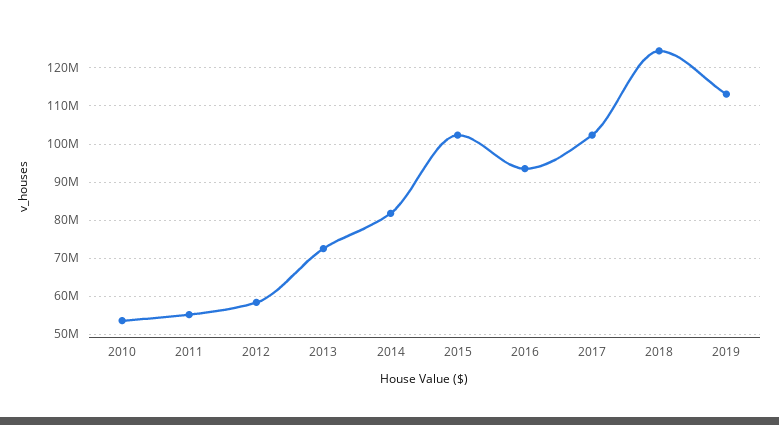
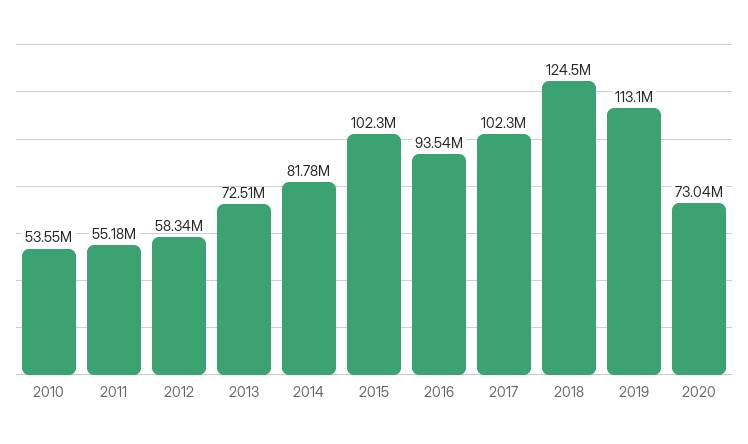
2020: none -> 73040000

